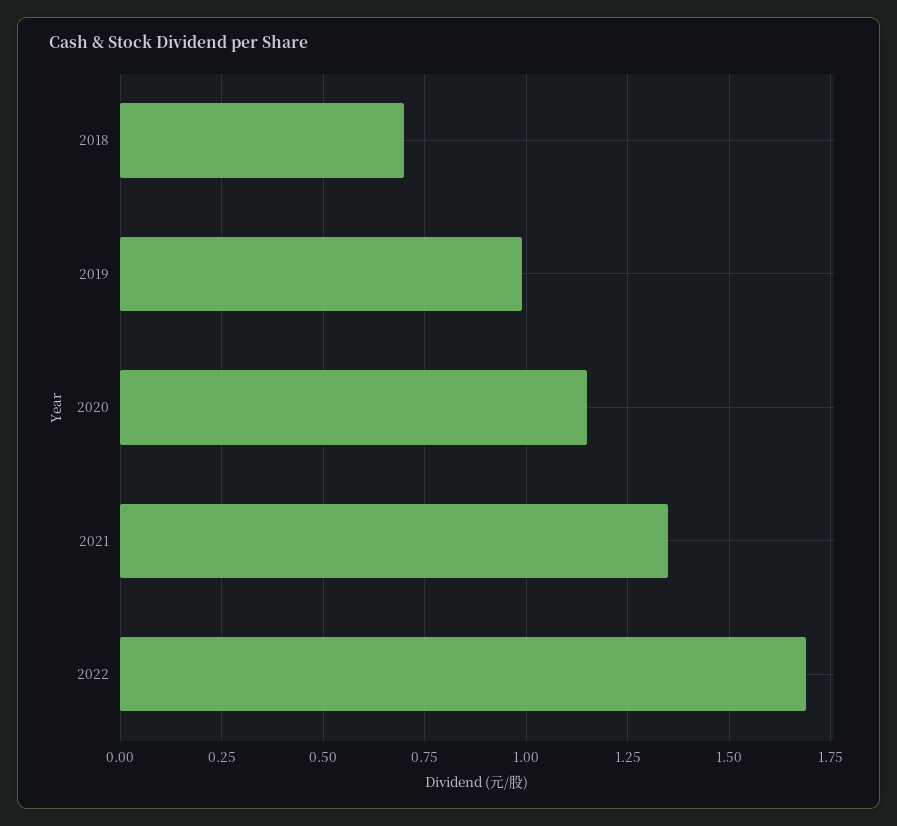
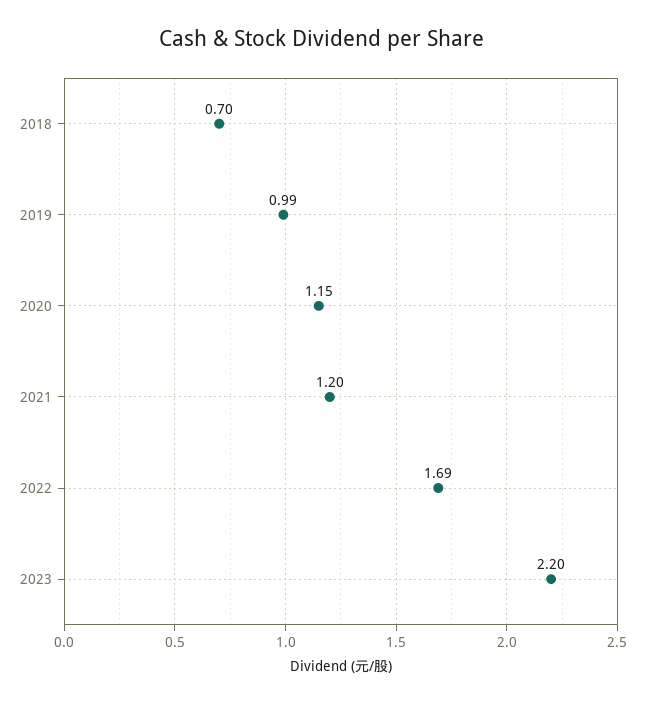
2021: 1.35 -> 1.2
2023: none -> 2.2

